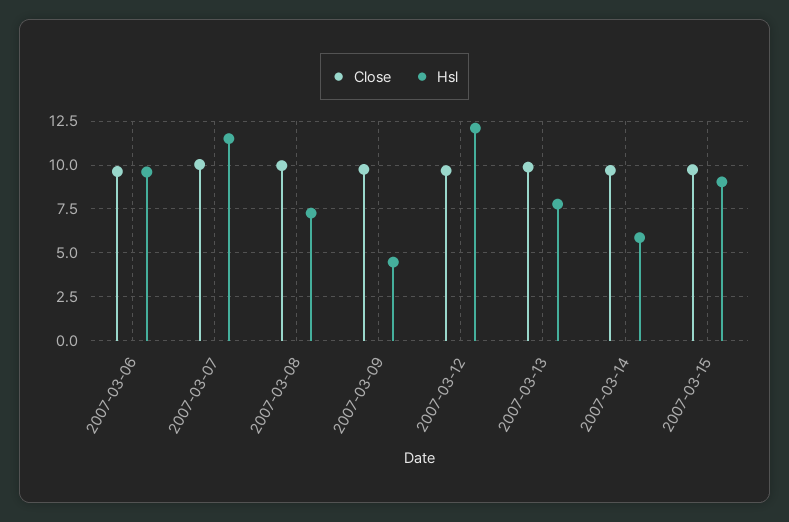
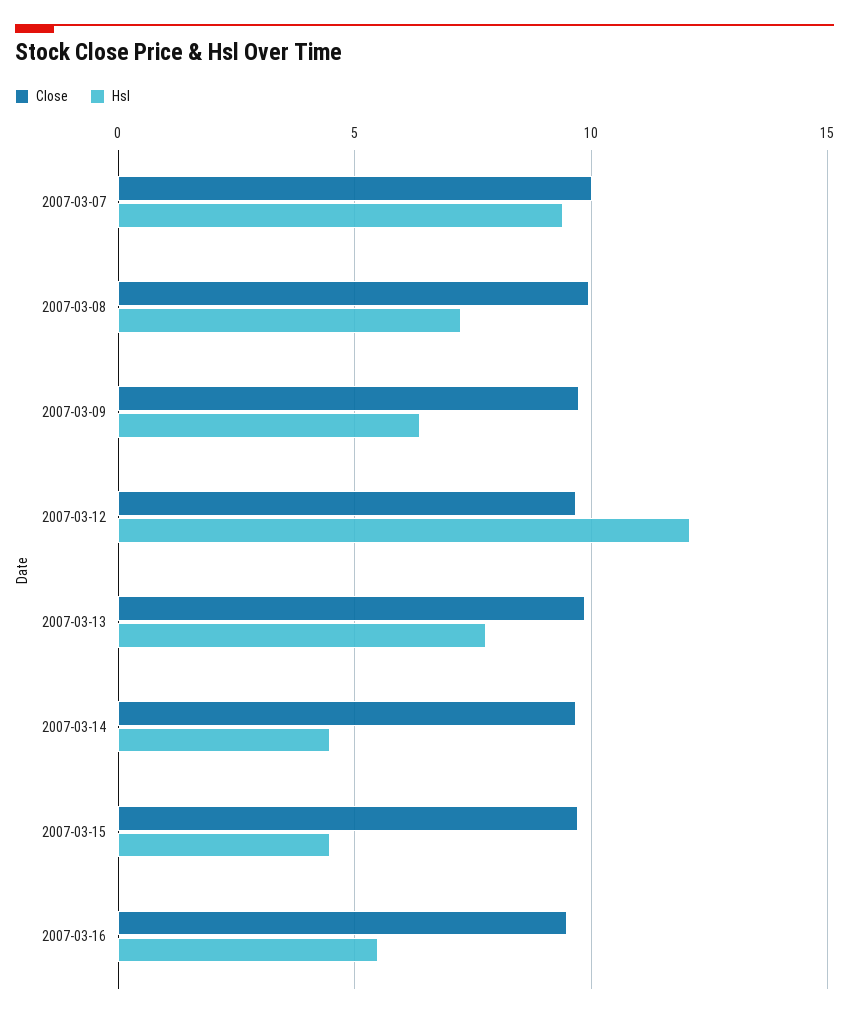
Close, 2007-03-06: 9.5 -> none
Hsl, 2007-03-06: 9.5 -> none
Hsl, 2007-03-07: 11.5 -> 9.5
Hsl, 2007-03-09: 4.5 -> 6.5
Hsl, 2007-03-14: 6 -> 4.5
Hsl, 2007-03-15: 9 -> 4.5
Close, 2007-03-16: none -> 9.5
Hsl, 2007-03-16: none -> 5.5

